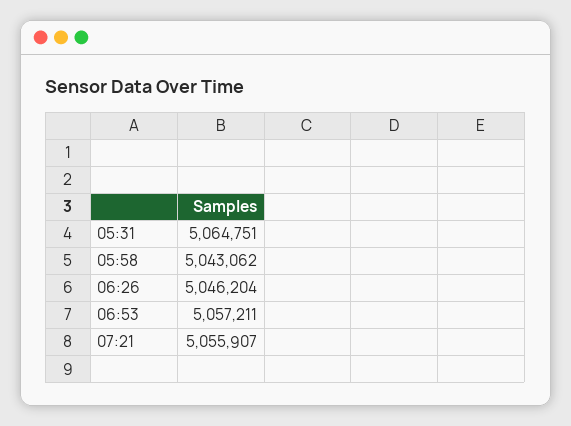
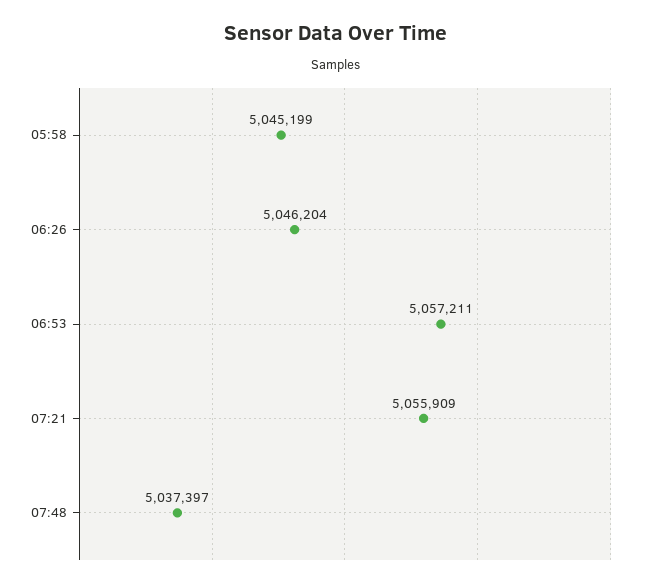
05:31: 5064751 -> none
05:58: 5043062 -> 5045199
07:21: 5055907 -> 5055909
07:48: none -> 5037397

